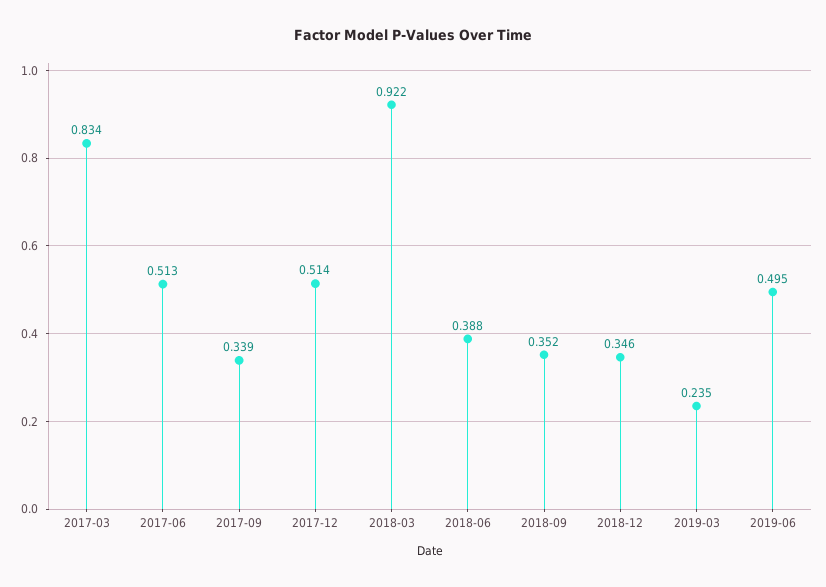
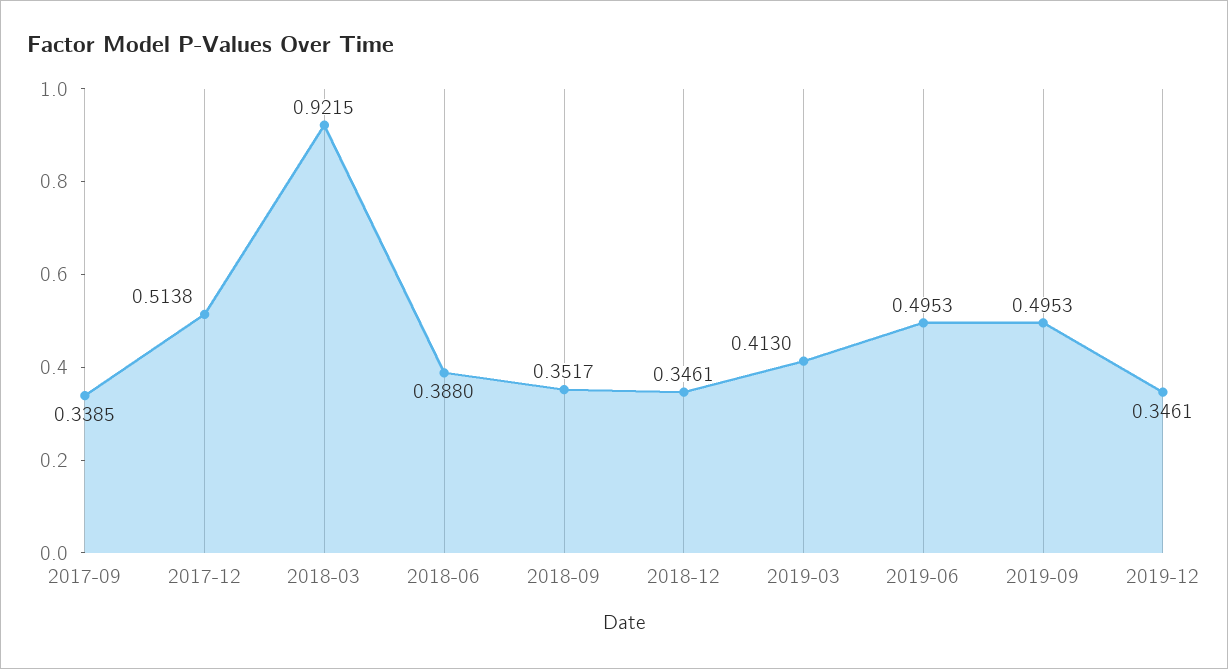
2017-03: 0.834 -> none
2017-06: 0.513 -> none
2019-03: 0.235 -> 0.413
2019-09: none -> 0.4953
2019-12: none -> 0.3461

